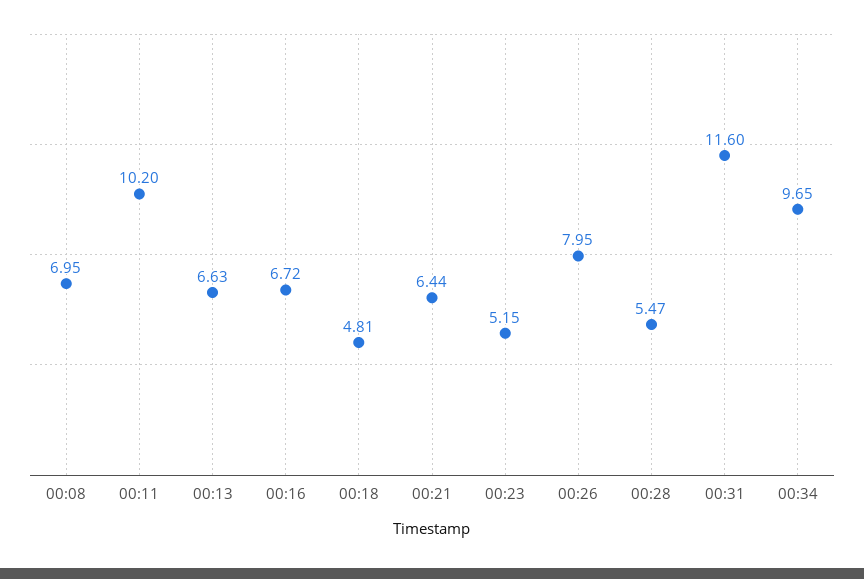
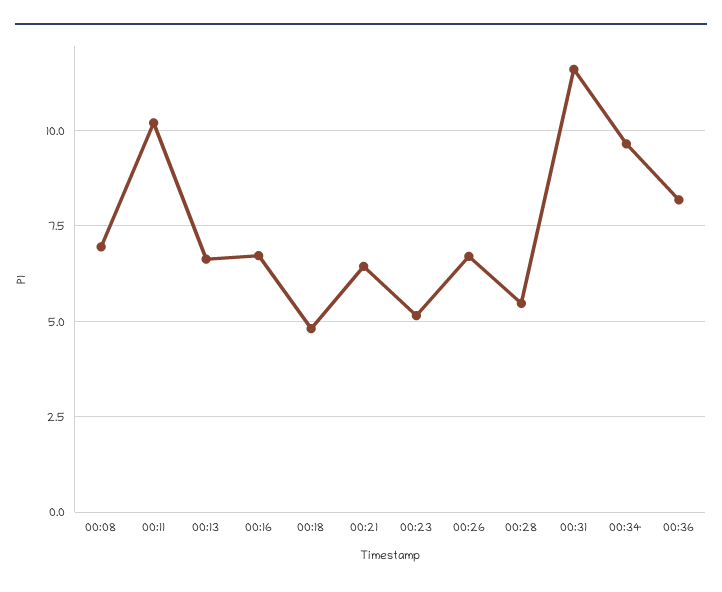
00:26: 7.95 -> 6.75
00:36: none -> 8.25

